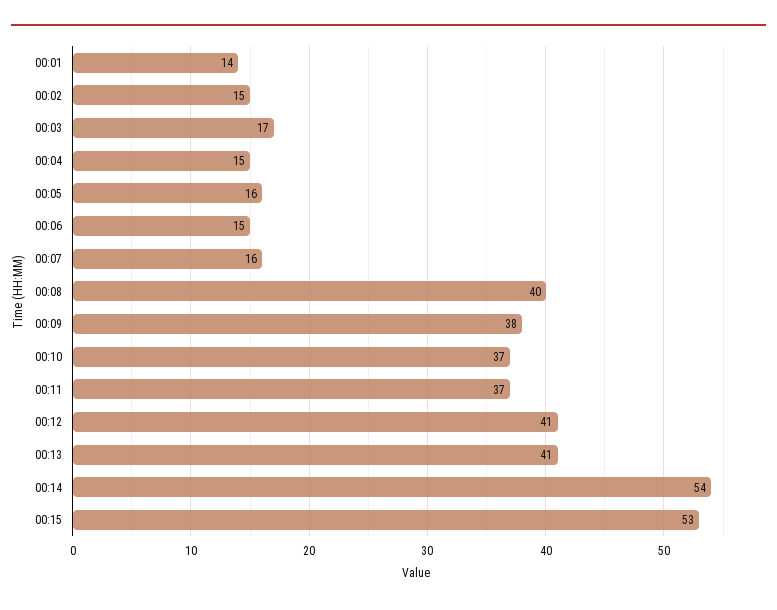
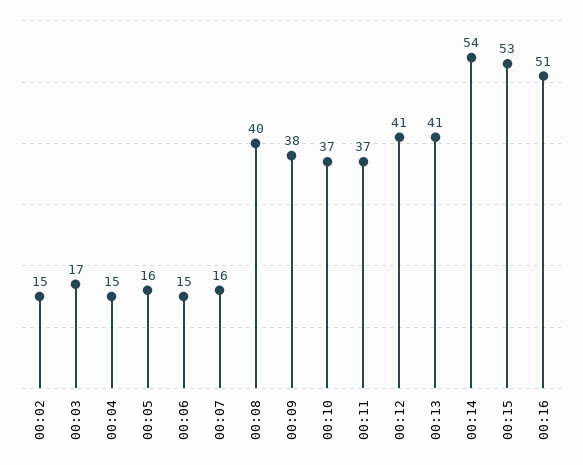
00:01: 14 -> none
00:16: none -> 51

